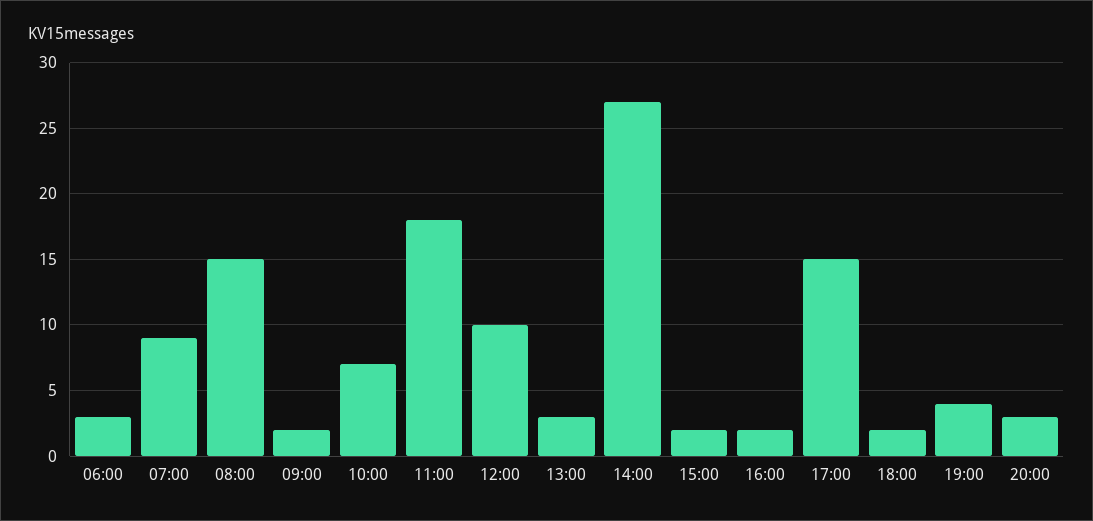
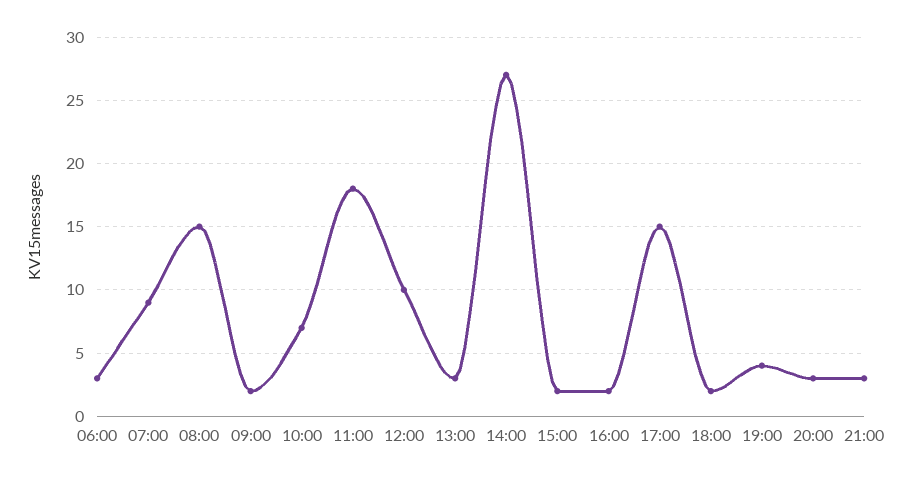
21:00: none -> 3

